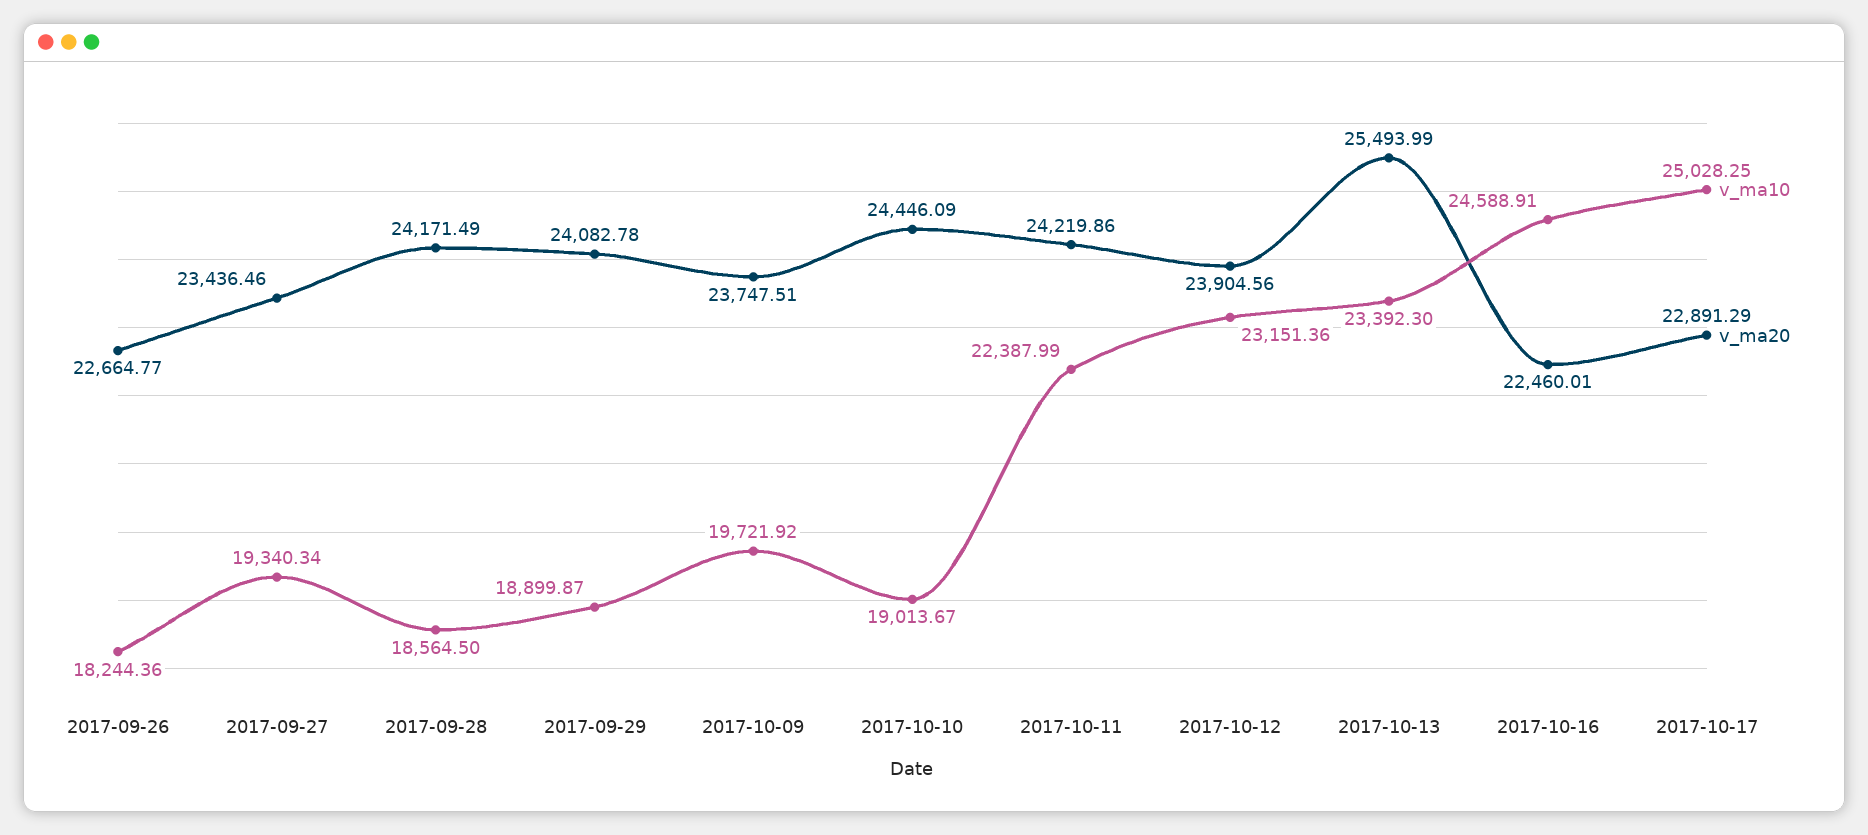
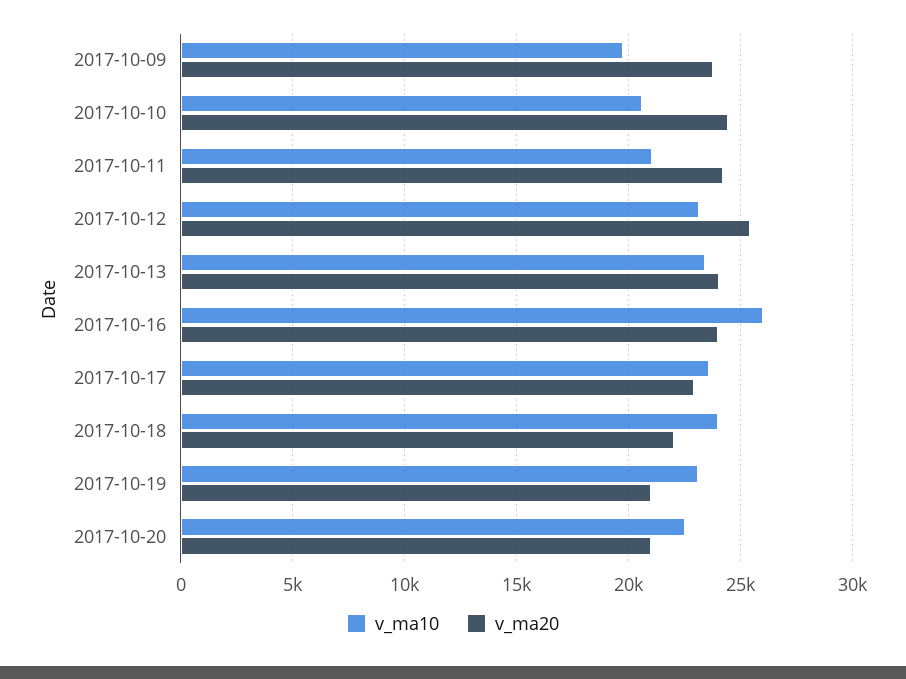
v_ma10, 2017-09-26: 18244.36 -> none
v_ma20, 2017-09-26: 22664.77 -> none
v_ma10, 2017-09-27: 19340.34 -> none
v_ma20, 2017-09-27: 23436.46 -> none
v_ma10, 2017-09-28: 18564.5 -> none
v_ma20, 2017-09-28: 24171.49 -> none
v_ma10, 2017-09-29: 18899.87 -> none
v_ma20, 2017-09-29: 24082.78 -> none
v_ma10, 2017-10-10: 19013.67 -> 20500
v_ma10, 2017-10-11: 22387.99 -> 21000
v_ma20, 2017-10-12: 23904.56 -> 25500
v_ma20, 2017-10-13: 25493.99 -> 24000
v_ma10, 2017-10-16: 24588.91 -> 26000
v_ma20, 2017-10-16: 22460.01 -> 24000
v_ma10, 2017-10-17: 25028.25 -> 23500
v_ma10, 2017-10-18: none -> 24000
v_ma20, 2017-10-18: none -> 22000
v_ma10, 2017-10-19: none -> 23000
v_ma20, 2017-10-19: none -> 21000
v_ma10, 2017-10-20: none -> 22500
v_ma20, 2017-10-20: none -> 21000

